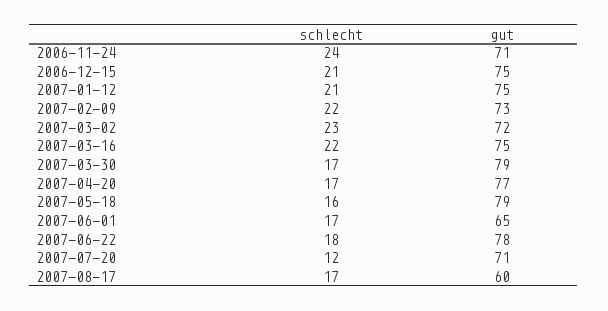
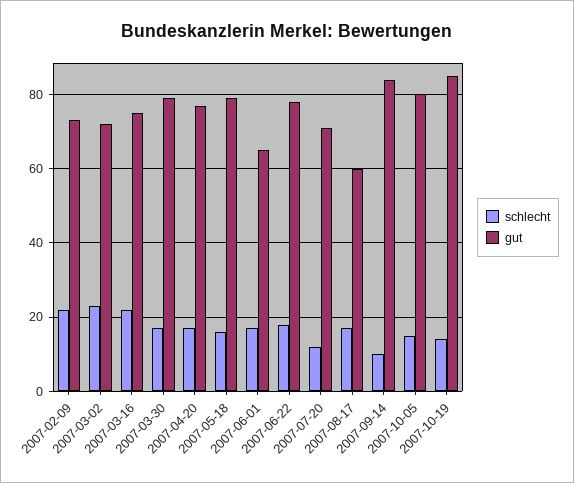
schlecht, 2006-11-24: 24 -> none
gut, 2006-11-24: 71 -> none
schlecht, 2006-12-15: 21 -> none
gut, 2006-12-15: 75 -> none
schlecht, 2007-01-12: 21 -> none
gut, 2007-01-12: 75 -> none
schlecht, 2007-09-14: none -> 10
gut, 2007-09-14: none -> 85
schlecht, 2007-10-05: none -> 15
gut, 2007-10-05: none -> 80
schlecht, 2007-10-19: none -> 15
gut, 2007-10-19: none -> 85

